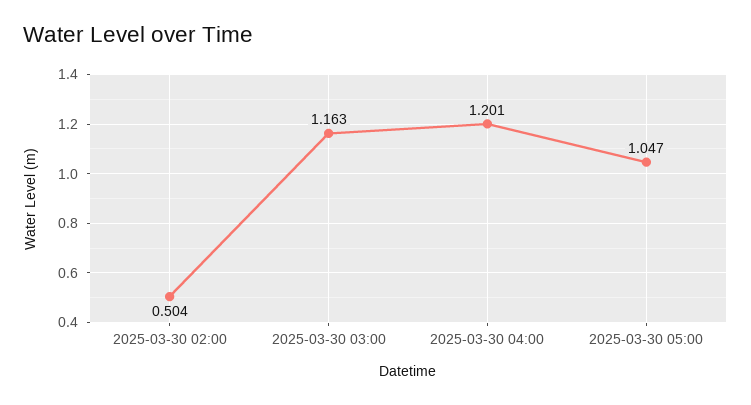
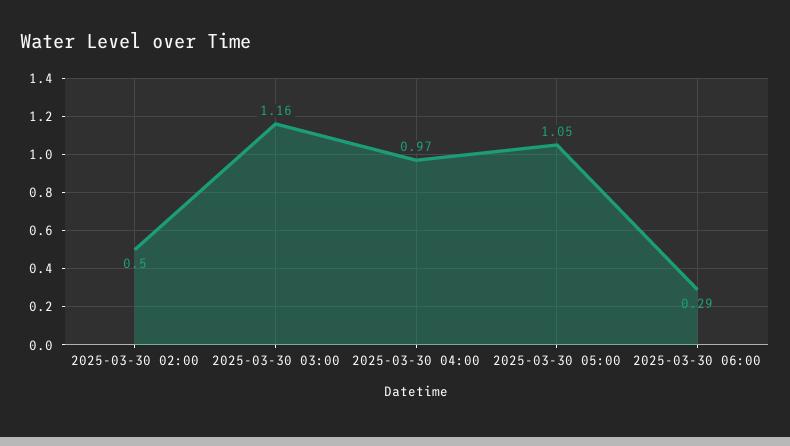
2025-03-30 04:00: 1.201 -> 0.97
2025-03-30 06:00: none -> 0.29

